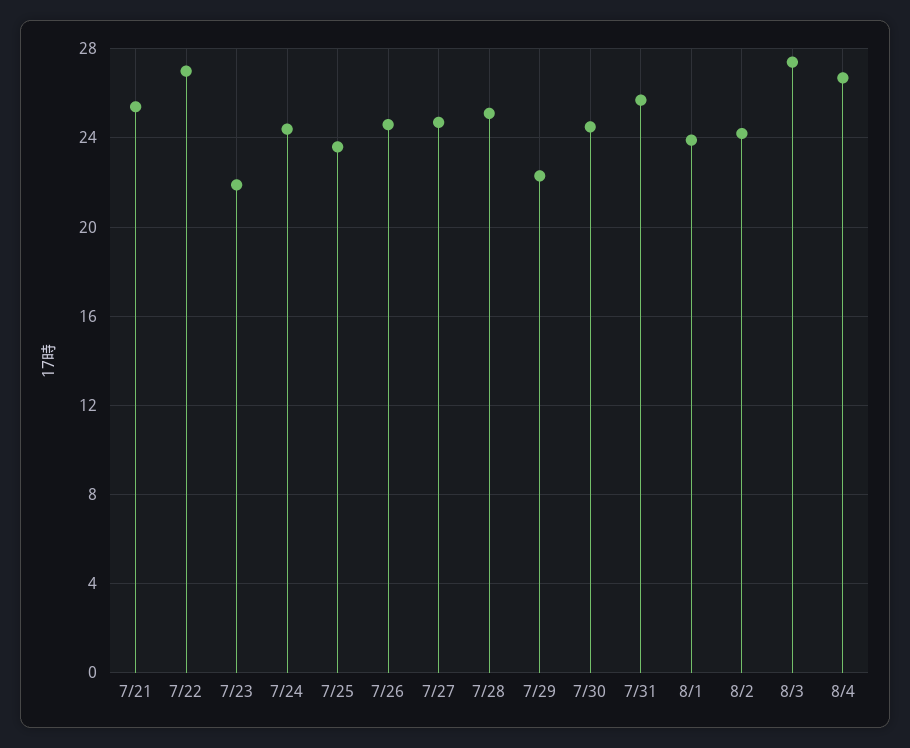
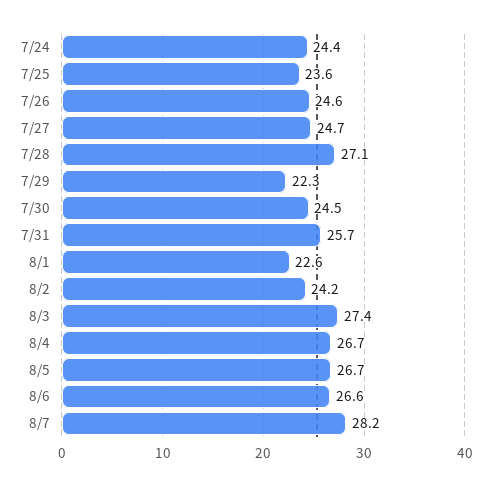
7/21: 25.5 -> none
7/22: 27 -> none
7/23: 22 -> none
7/28: 25 -> 27.1
8/1: 24 -> 22.6
8/5: none -> 26.7
8/6: none -> 26.6
8/7: none -> 28.2

